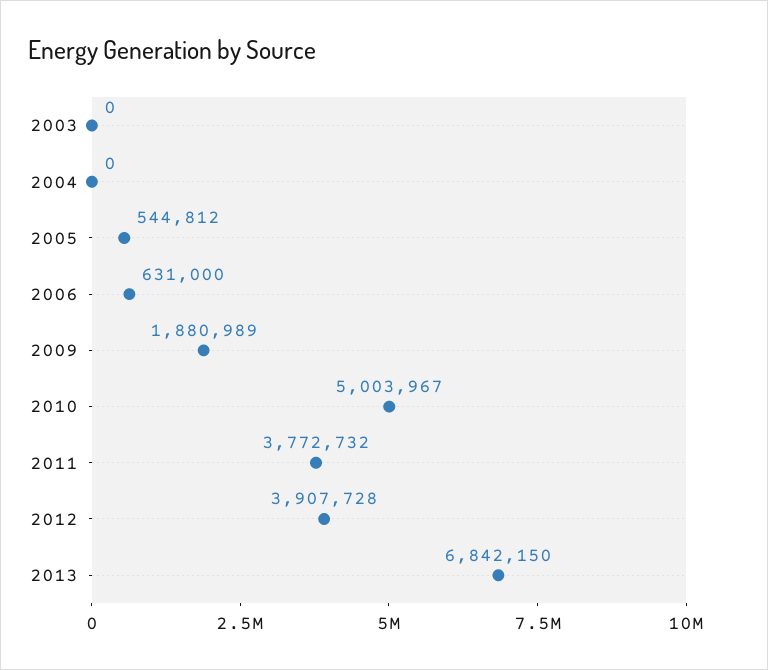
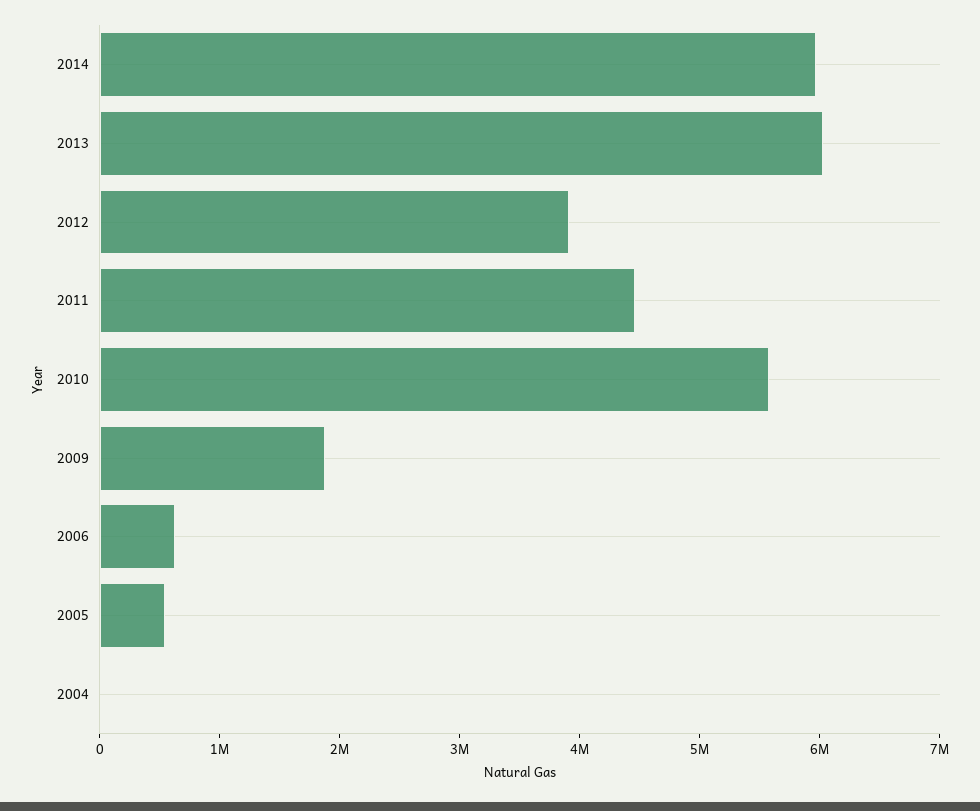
2003: 0 -> none
2010: 5003967 -> 5600000
2011: 3772732 -> 4400000
2013: 6842150 -> 6000000
2014: none -> 6000000

